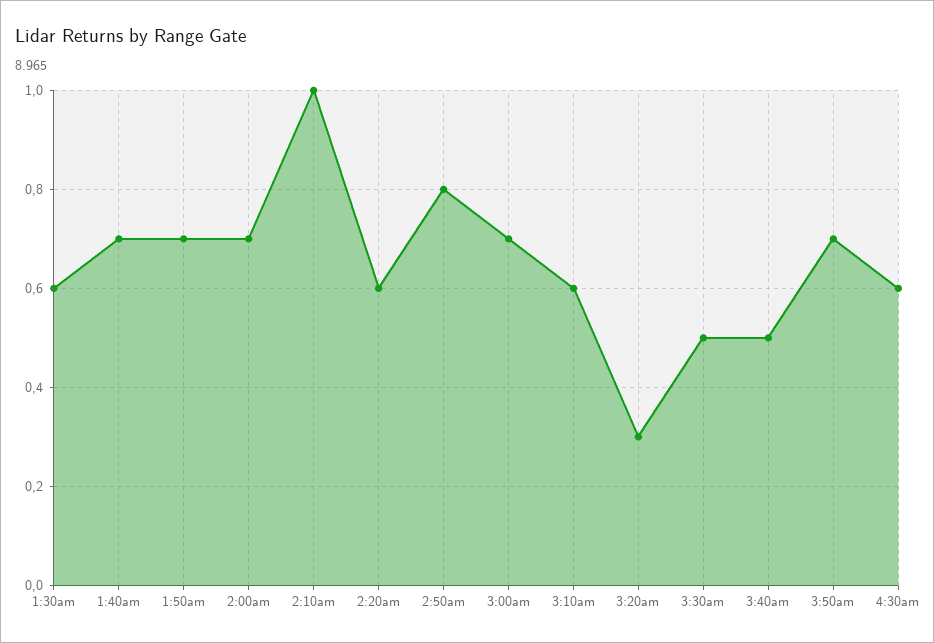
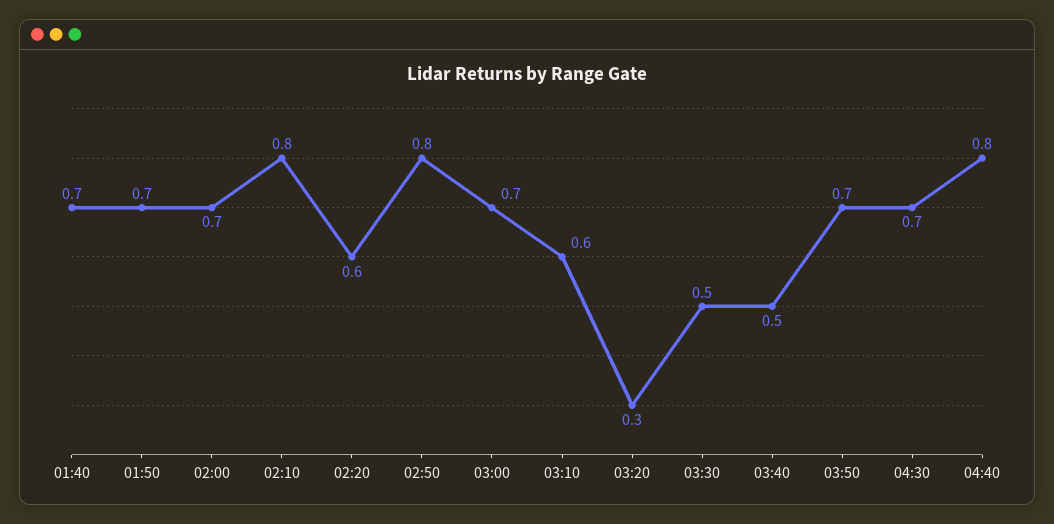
1:30am: 0.6 -> none
2:10am: 1 -> 0.8
4:30am: 0.6 -> 0.7
04:40: none -> 0.8

